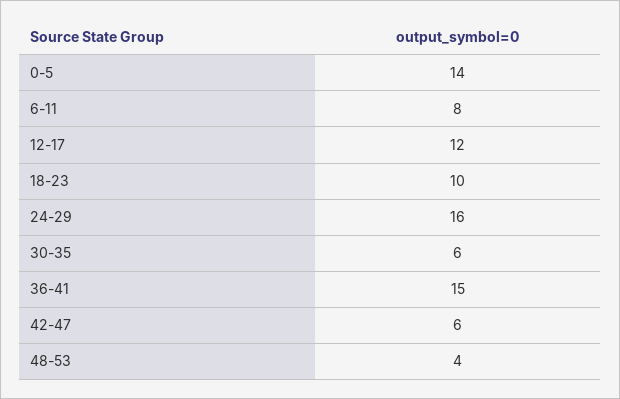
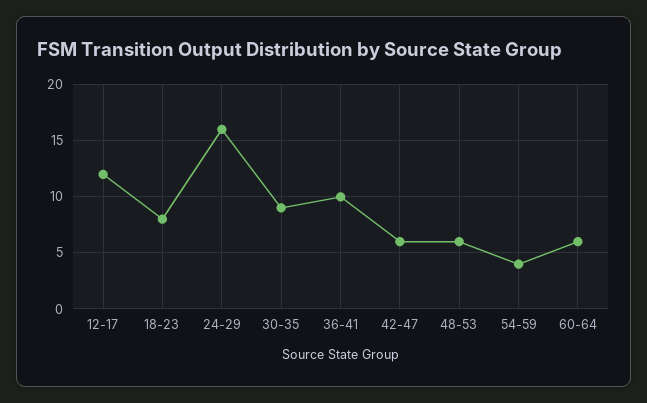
0-5: 14 -> none
6-11: 8 -> none
18-23: 10 -> 8
30-35: 6 -> 9
36-41: 15 -> 10
48-53: 4 -> 6
54-59: none -> 4
60-64: none -> 6

